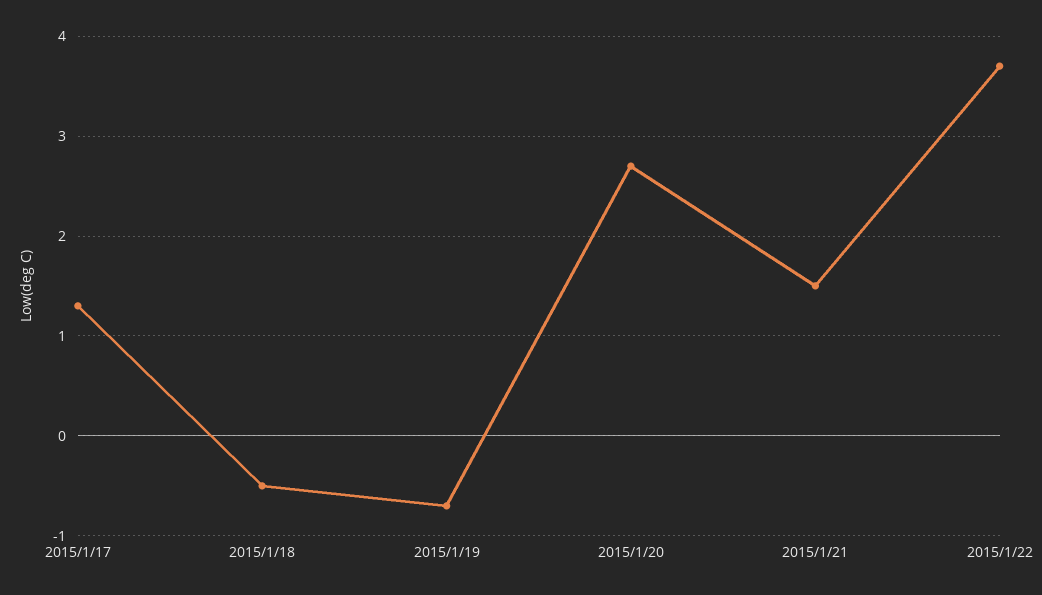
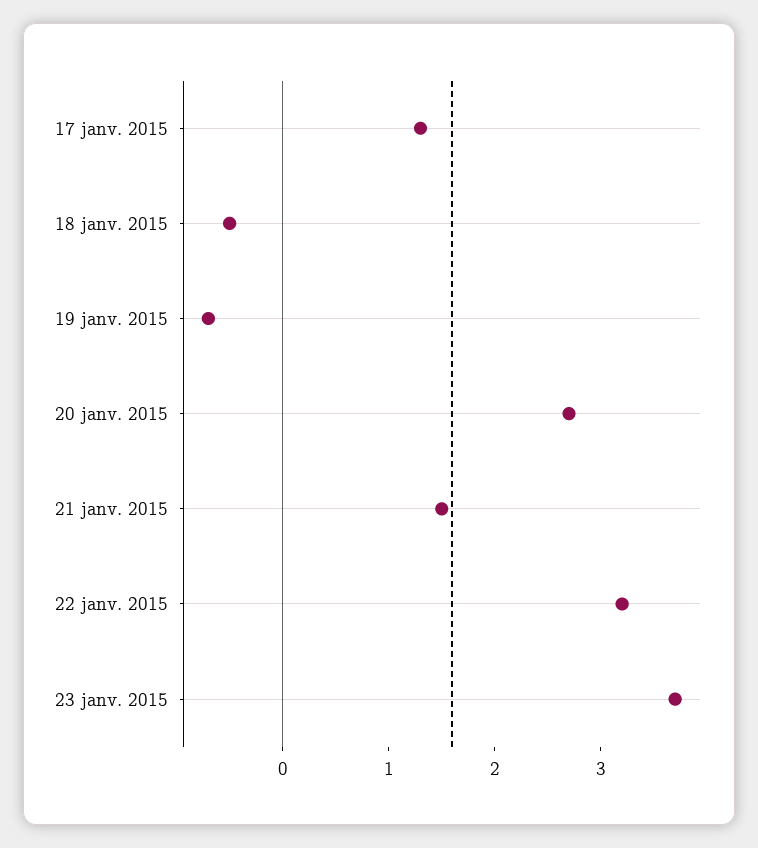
2015/1/22: 3.7 -> 3.2
23 janv. 2015: none -> 3.7

